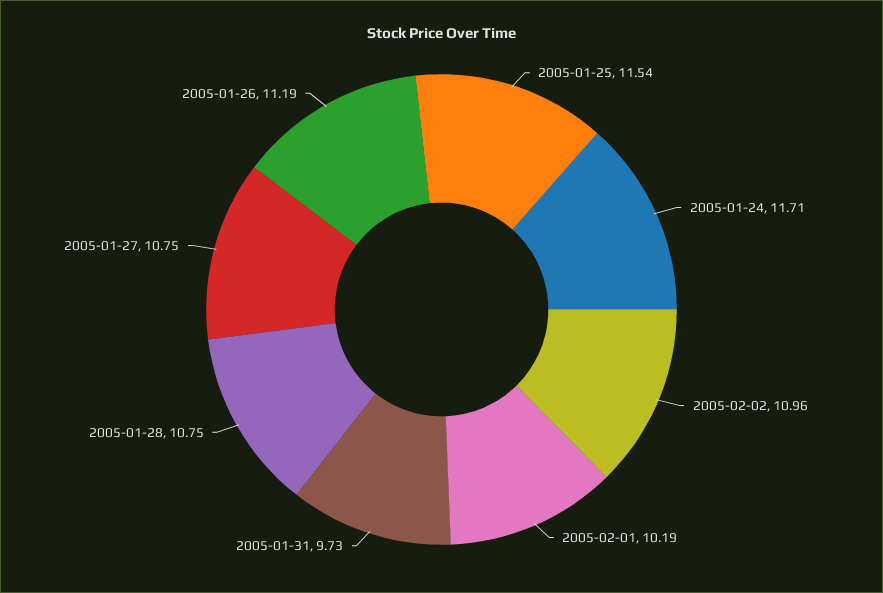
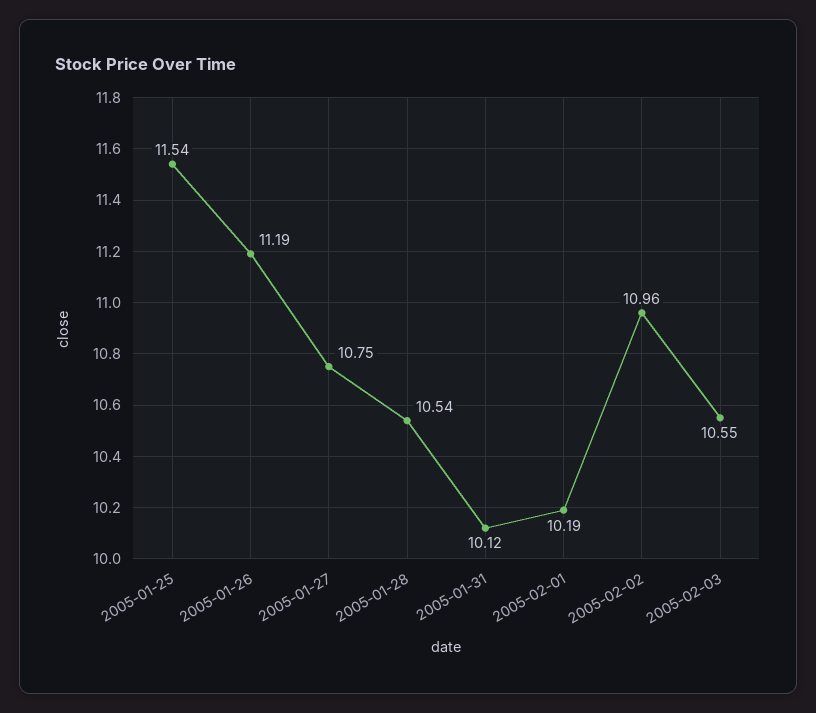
2005-01-24: 11.71 -> none
2005-01-31: 9.73 -> 10.12
2005-01-28: 10.75 -> 10.54
2005-02-03: none -> 10.55

